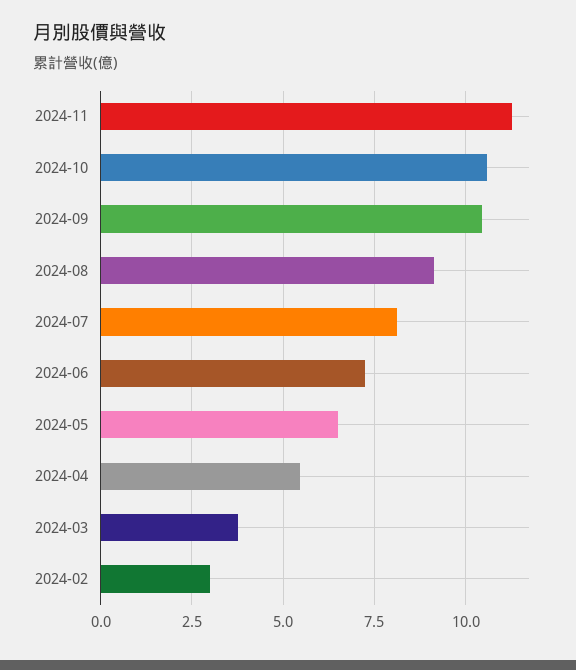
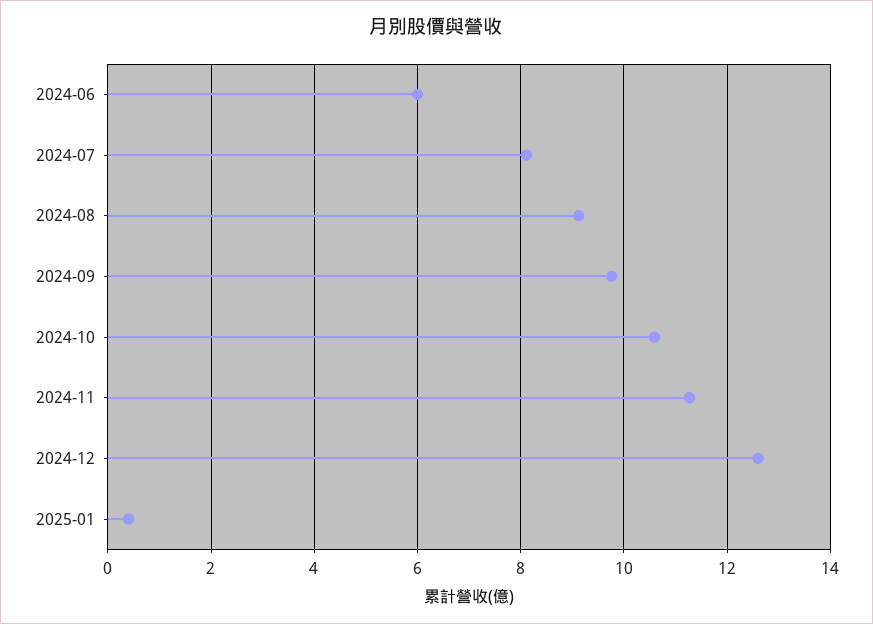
2024-09: 10.5 -> 9.8
2024-06: 7.25 -> 6
2024-05: 6.5 -> none
2024-04: 5.5 -> none
2024-03: 3.75 -> none
2024-02: 3 -> none
2024-12: none -> 12.6
2025-01: none -> 0.4

